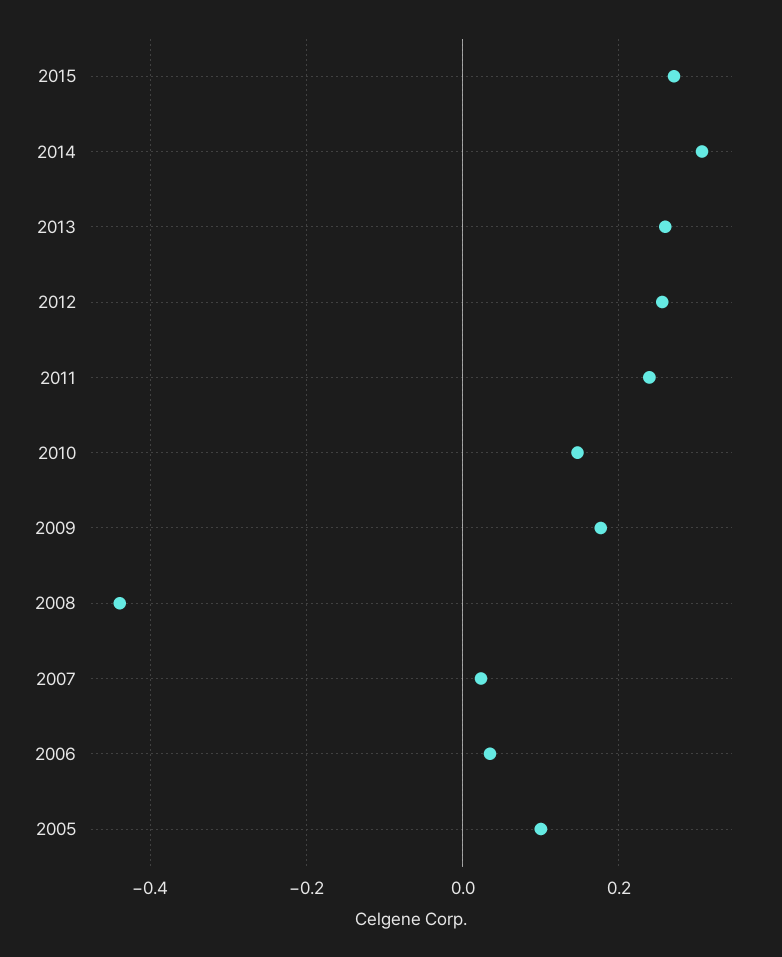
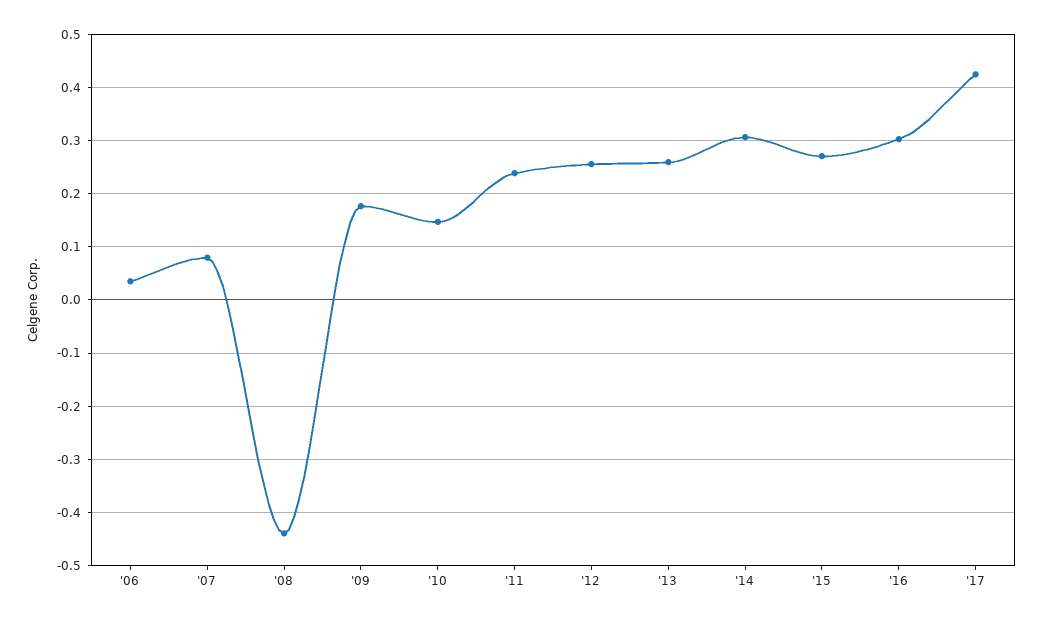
2007: 0.02 -> 0.08
2005: 0.1 -> none
'16: none -> 0.3
'17: none -> 0.42

